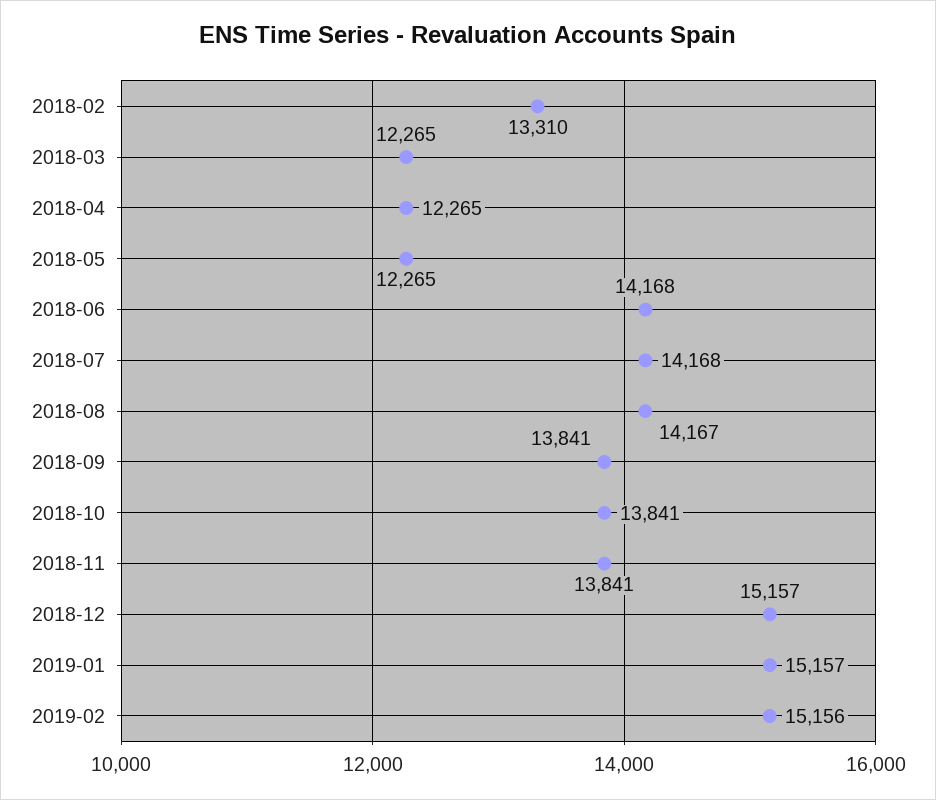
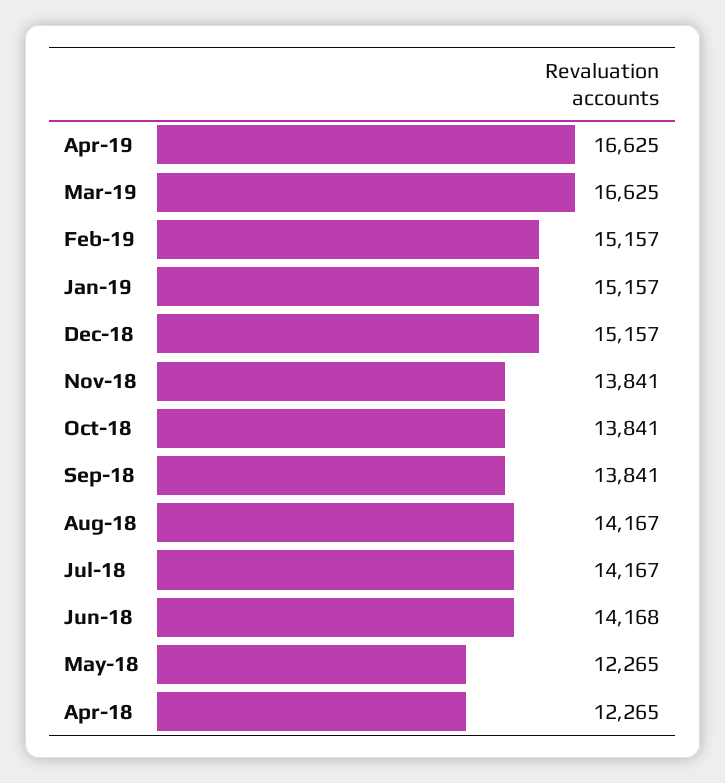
2018-02: 13310 -> none
2018-03: 12265 -> none
2018-07: 14168 -> 14167
2019-02: 15156 -> 15157
Apr-19: none -> 16625
Mar-19: none -> 16625

